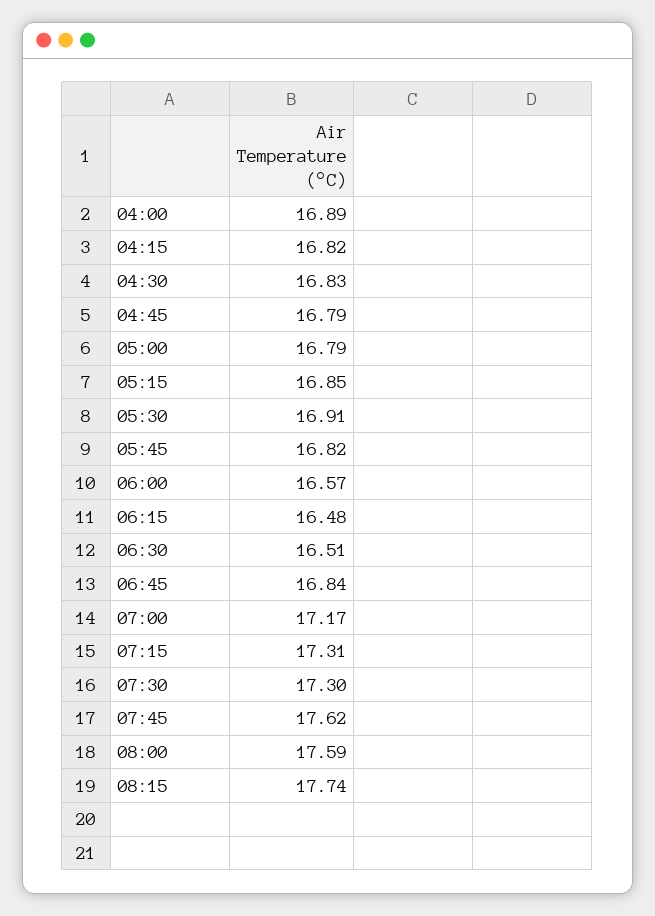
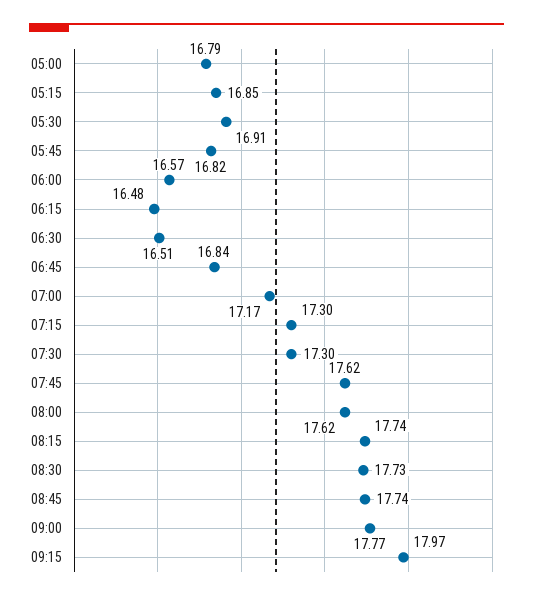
04:00: 16.89 -> none
04:15: 16.82 -> none
04:30: 16.83 -> none
04:45: 16.79 -> none
07:15: 17.31 -> 17.3
08:00: 17.59 -> 17.62
08:30: none -> 17.73
08:45: none -> 17.74
09:00: none -> 17.77
09:15: none -> 17.97

